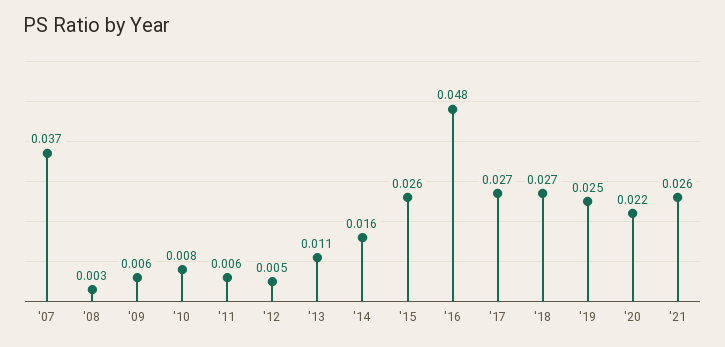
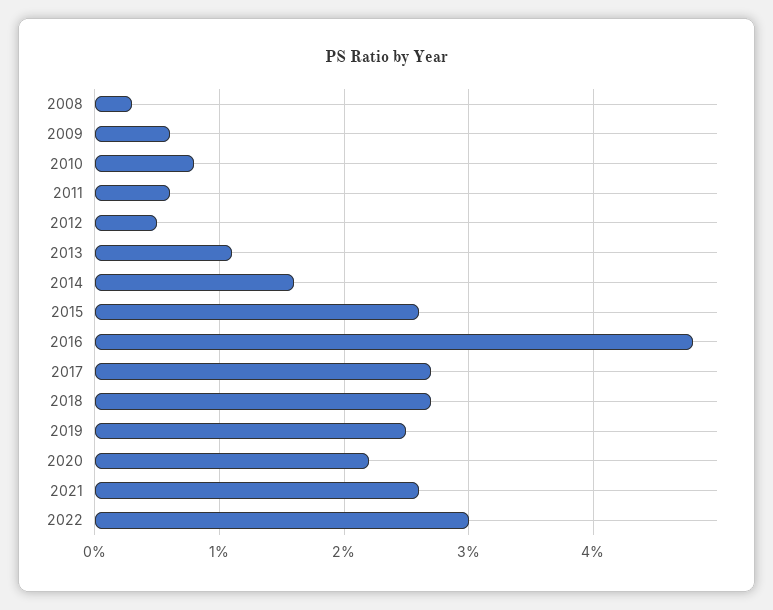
'07: 0.037 -> none
2022: none -> 0.03

